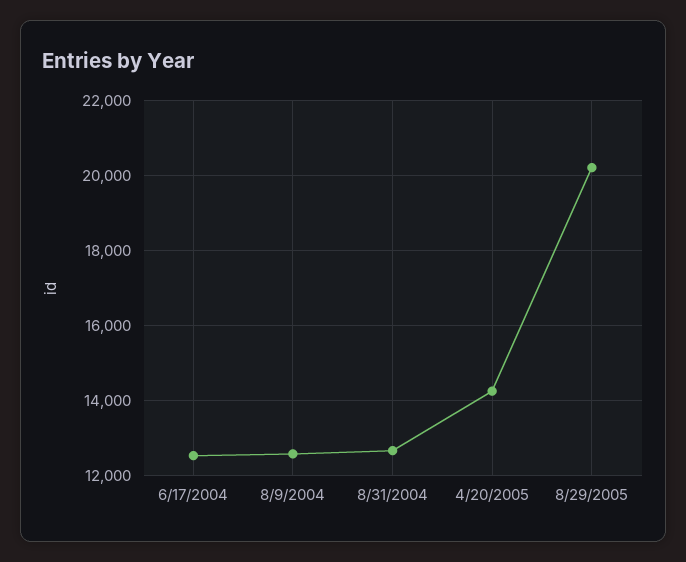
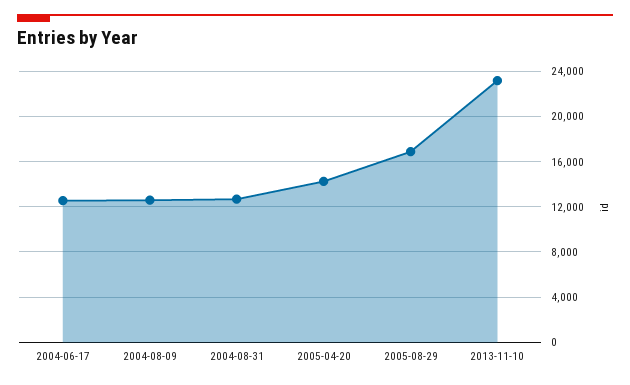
8/29/2005: 20200 -> 17000
2013-11-10: none -> 23000

